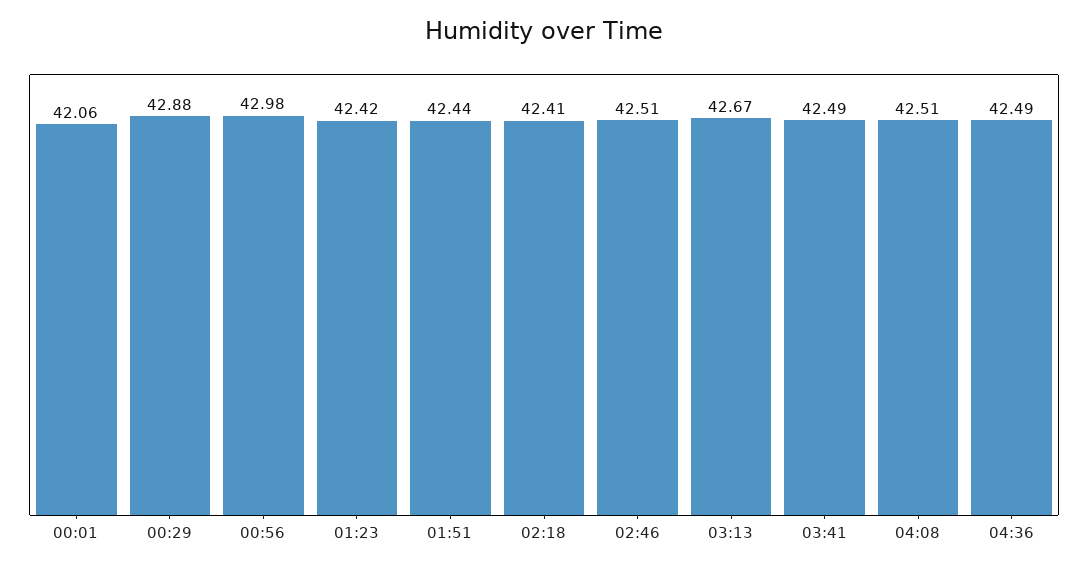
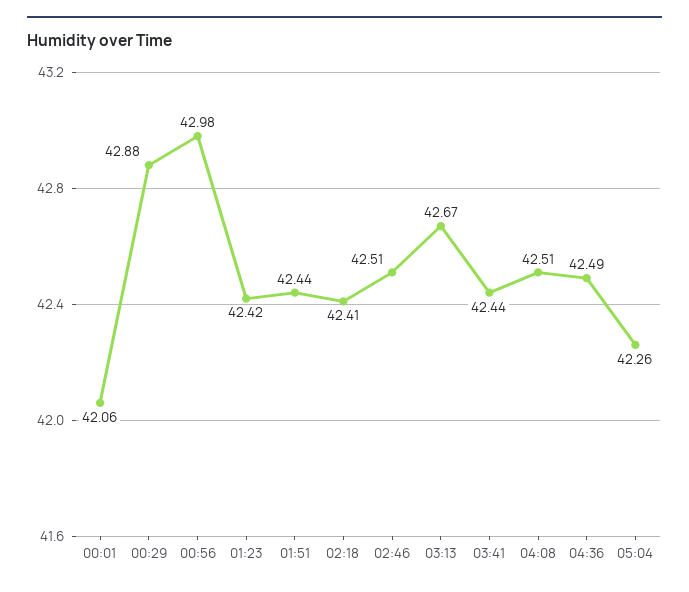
03:41: 42.49 -> 42.44
05:04: none -> 42.26

